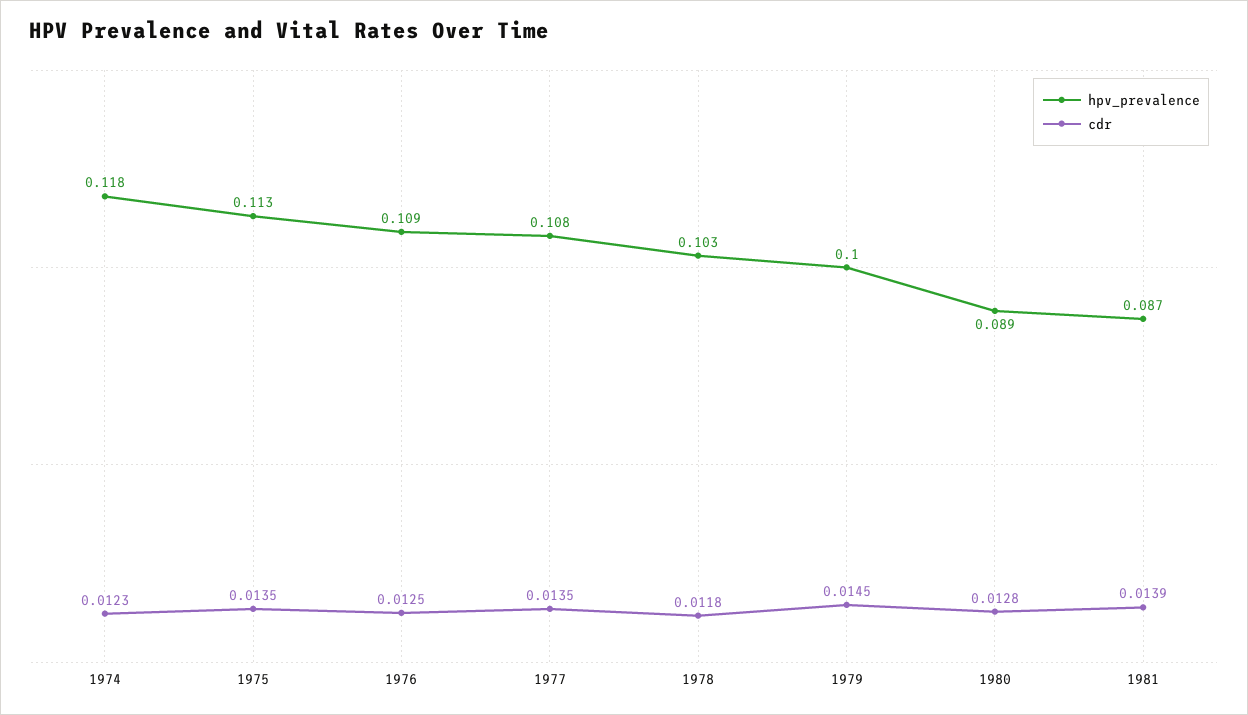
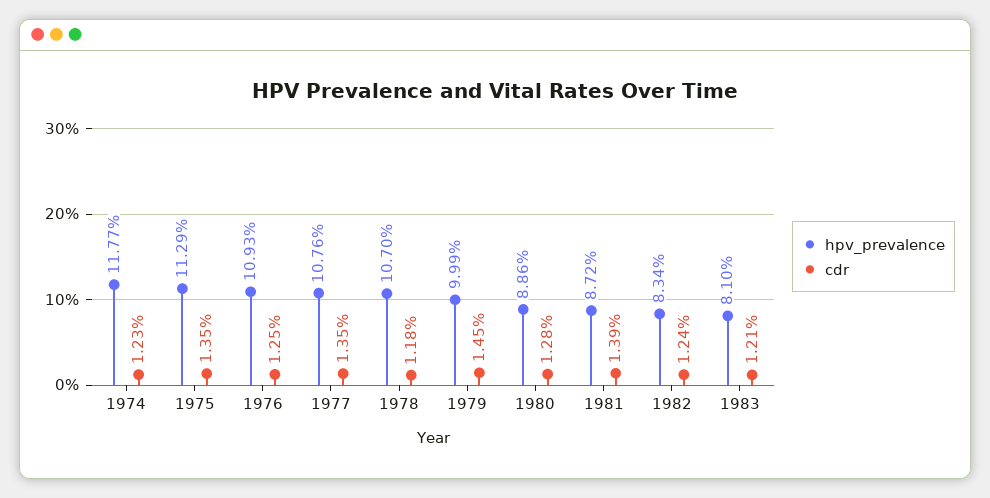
hpv_prevalence, 1978: 0.103 -> 0.107
hpv_prevalence, 1982: none -> 0.0834
cdr, 1982: none -> 0.0124
hpv_prevalence, 1983: none -> 0.081
cdr, 1983: none -> 0.0121

